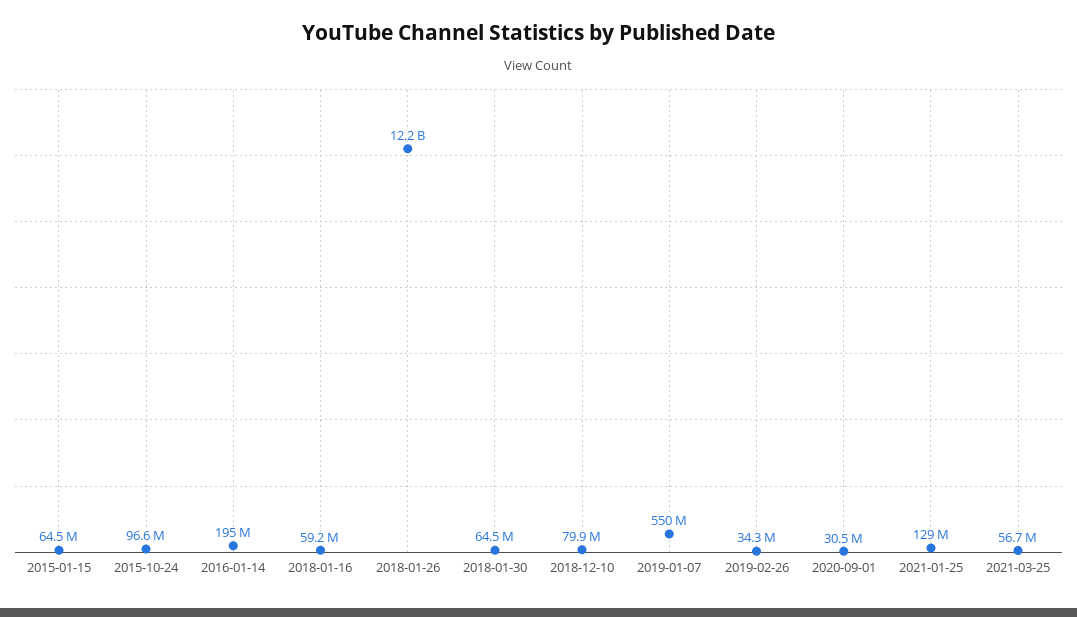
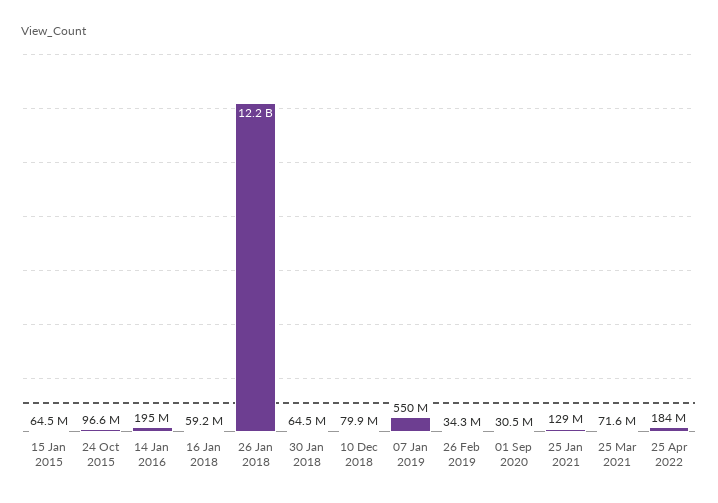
2021-03-25: 56700000 -> 71600000
25 Apr 2022: none -> 184000000

